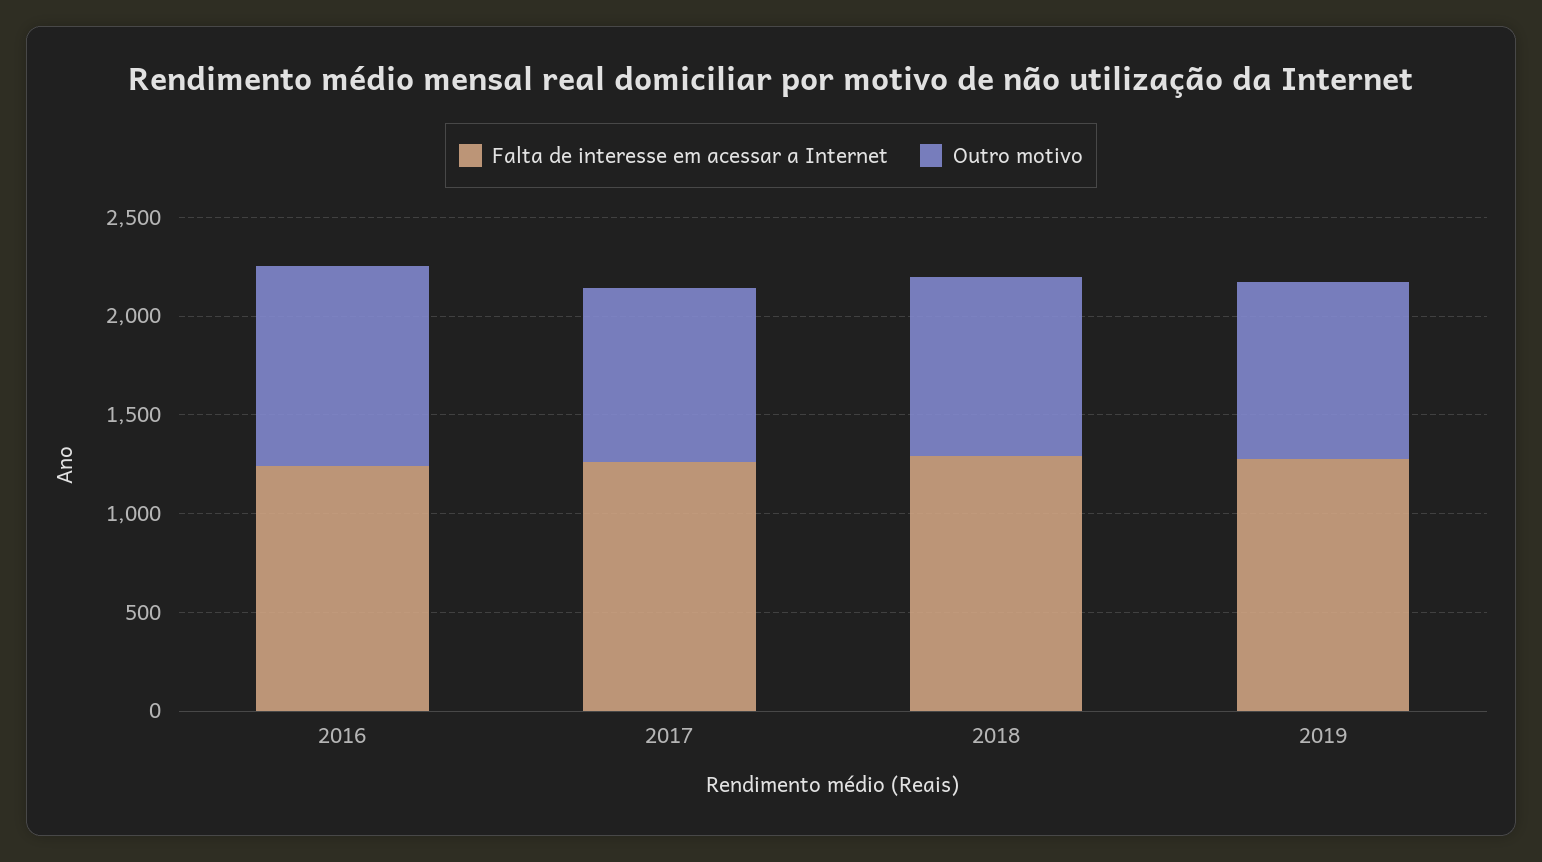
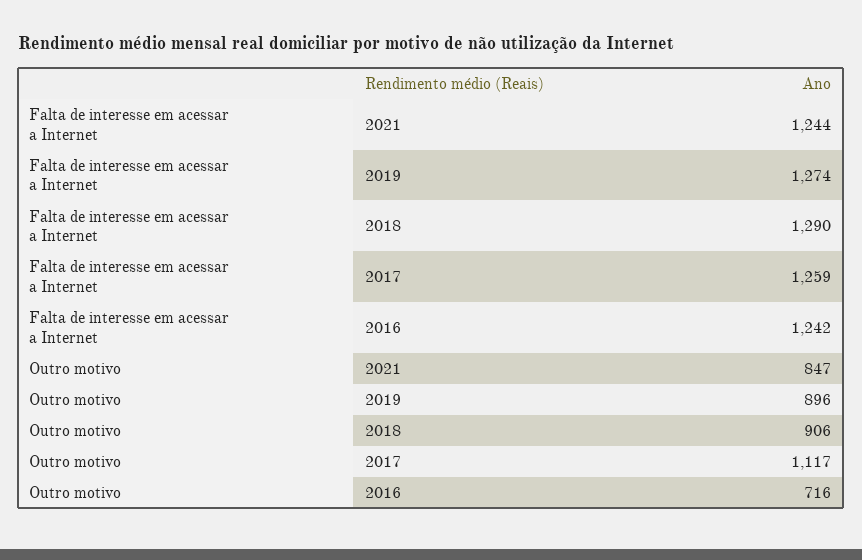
Outro motivo, 2016: 1000 -> 716
Outro motivo, 2017: 900 -> 1117
Falta de interesse em acessar a Internet, 2021: none -> 1244
Outro motivo, 2021: none -> 847

